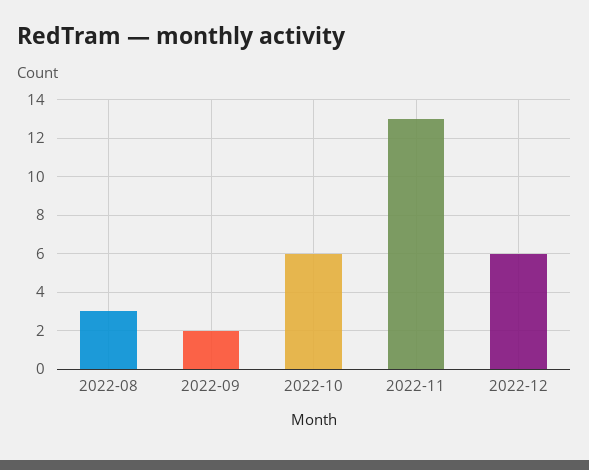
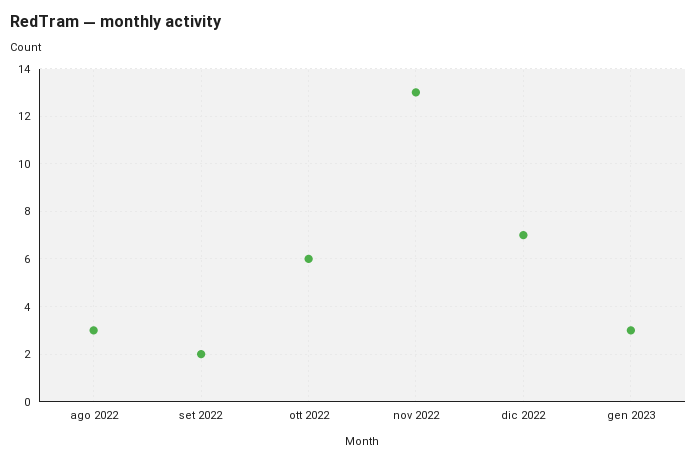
2022-12: 6 -> 7
gen 2023: none -> 3

